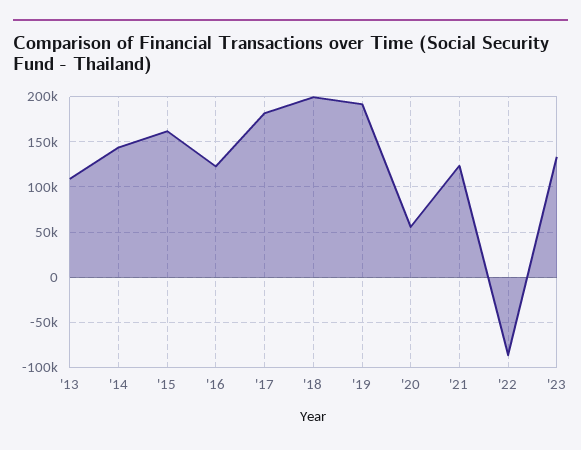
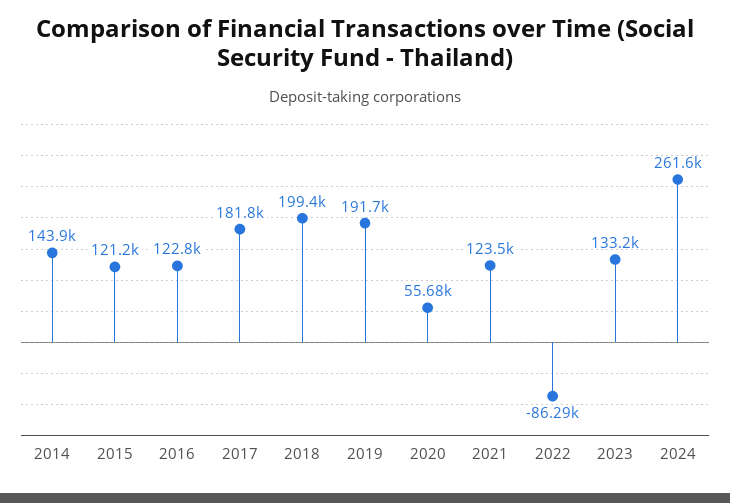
'13: 110000 -> none
'15: 160000 -> 121200
2024: none -> 261600

